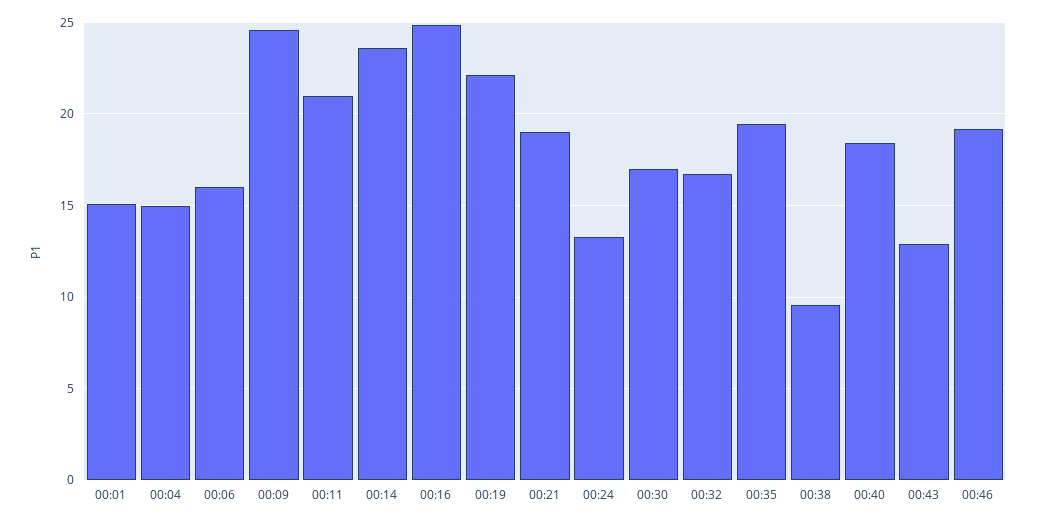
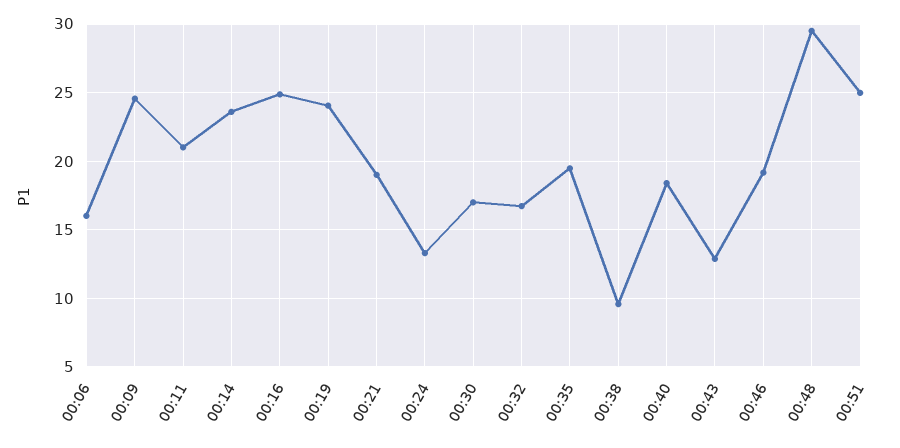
00:01: 15 -> none
00:04: 15 -> none
00:19: 22 -> 24
00:48: none -> 29.5
00:51: none -> 25

